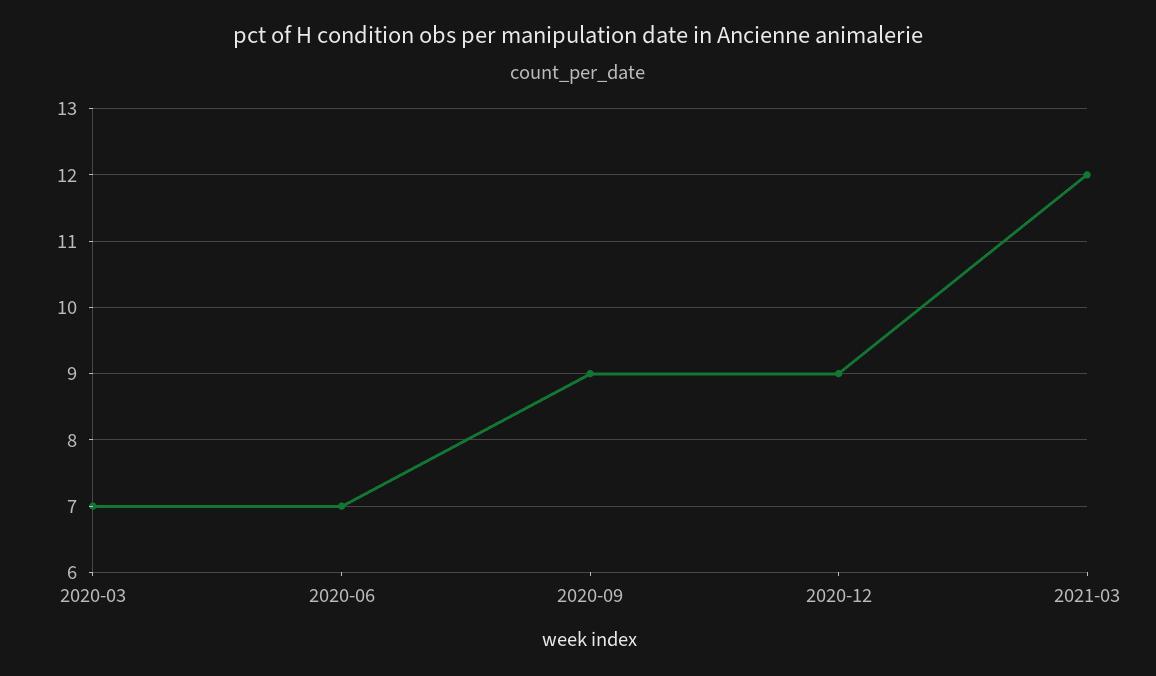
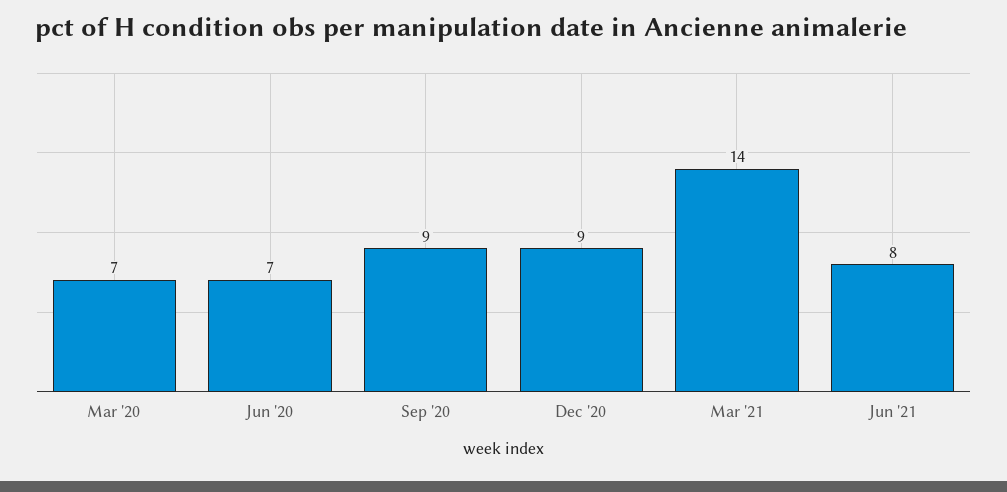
2021-03: 12 -> 14
Jun '21: none -> 8

